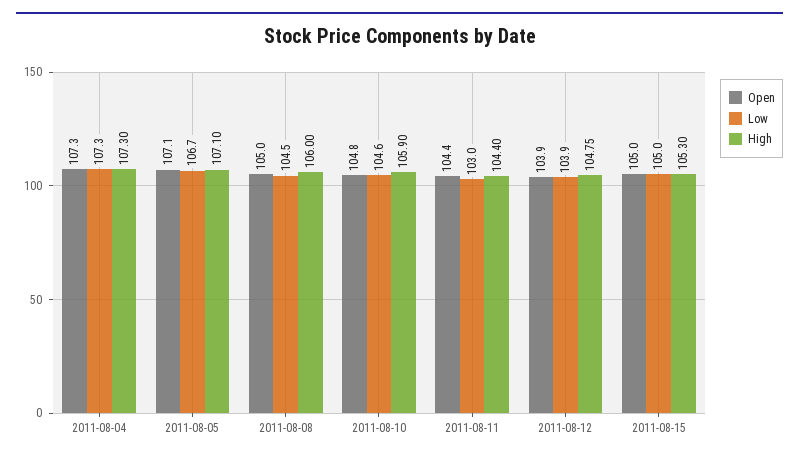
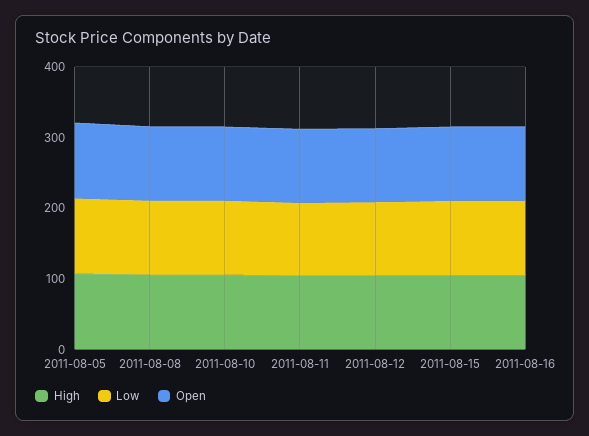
Open, 2011-08-04: 107.3 -> none
Low, 2011-08-04: 107.3 -> none
High, 2011-08-04: 107.3 -> none
High, 2011-08-16: none -> 100
Low, 2011-08-16: none -> 100
Open, 2011-08-16: none -> 100

